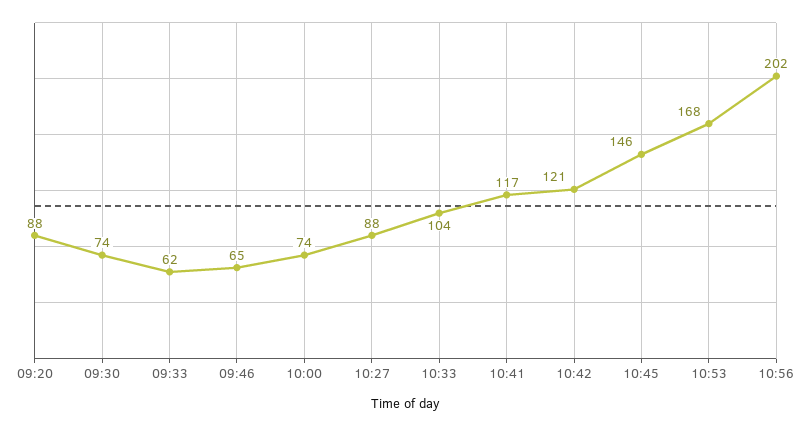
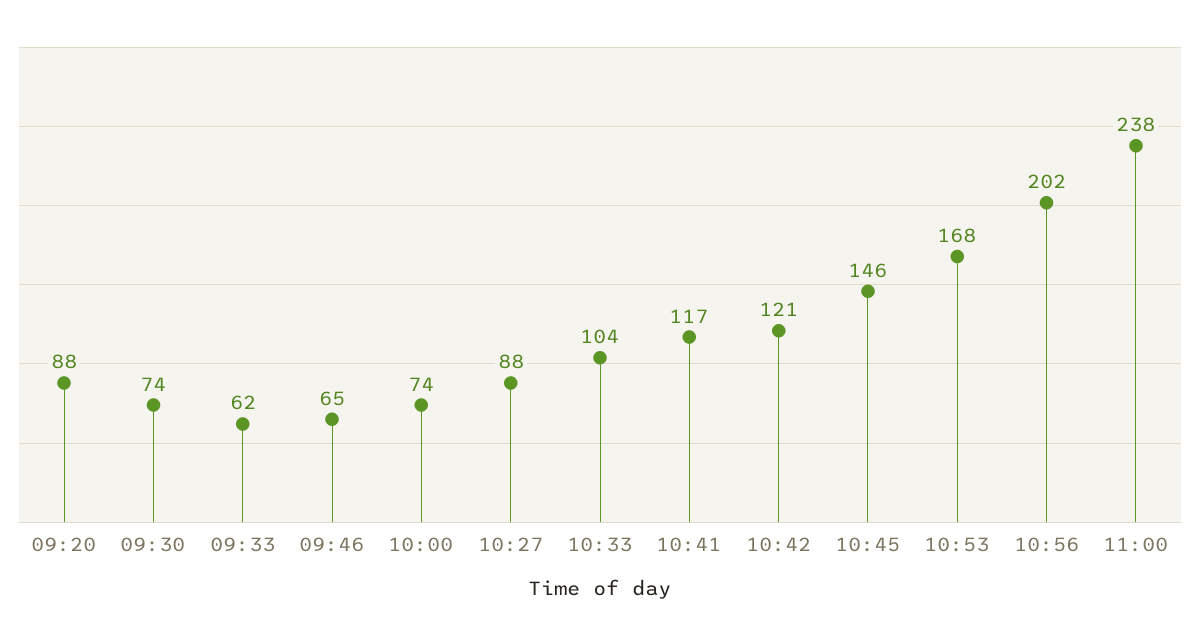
11:00: none -> 238

